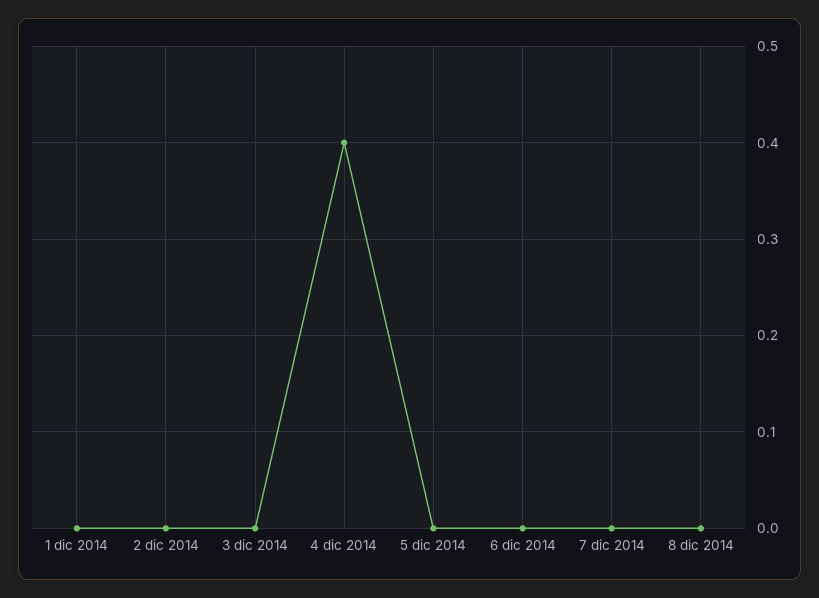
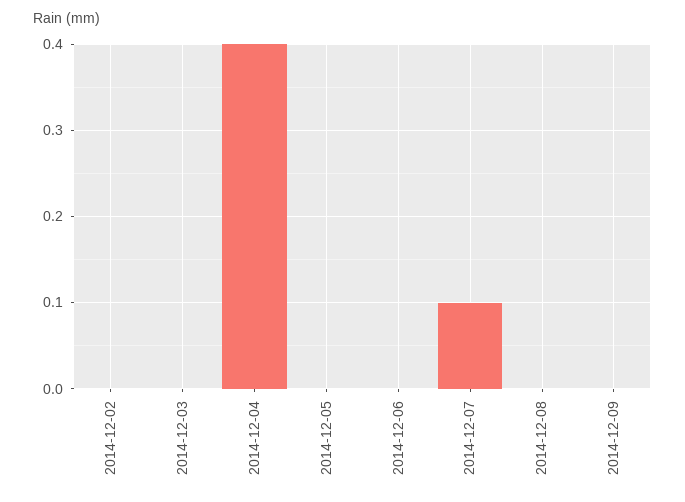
1 dic 2014: 0 -> none
7 dic 2014: 0 -> 0.1
2014-12-09: none -> 0

